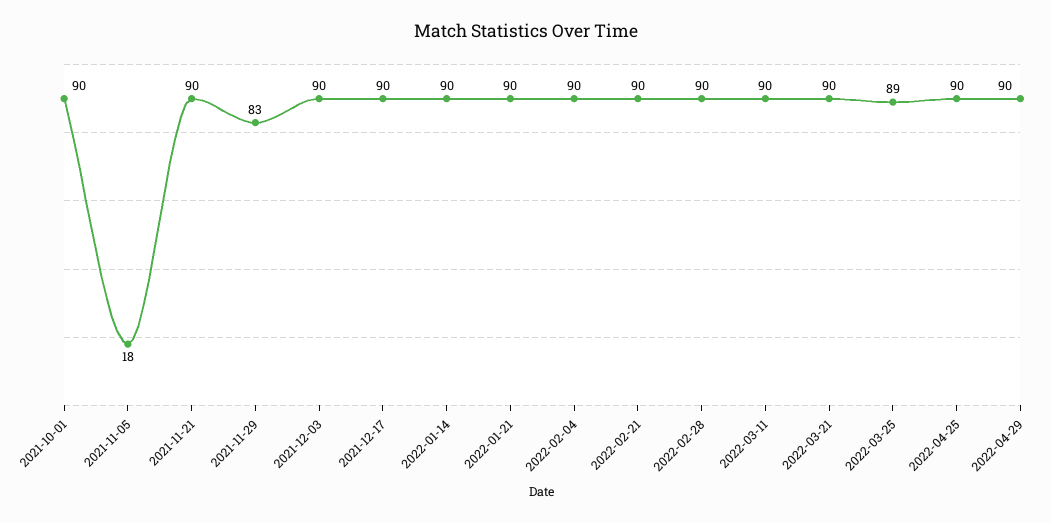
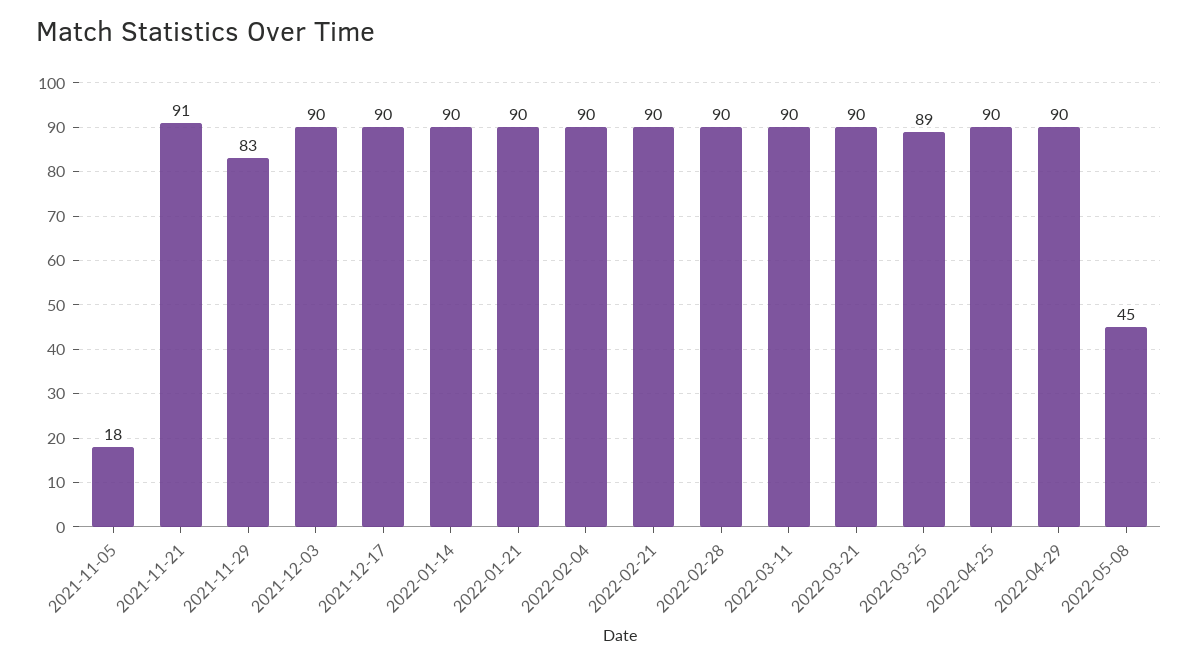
2021-10-01: 90 -> none
2021-11-21: 90 -> 91
2022-05-08: none -> 45

